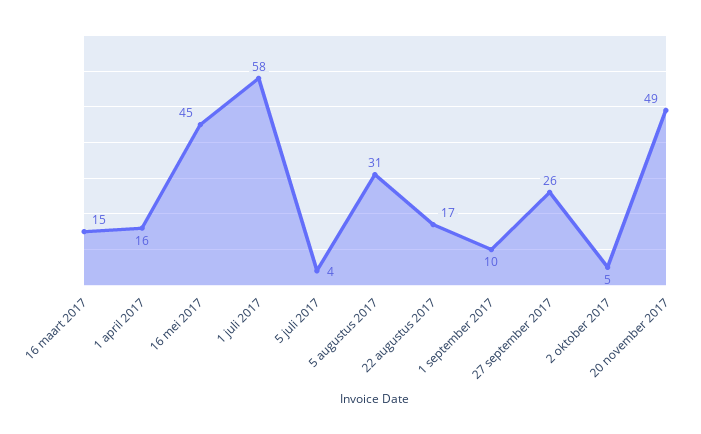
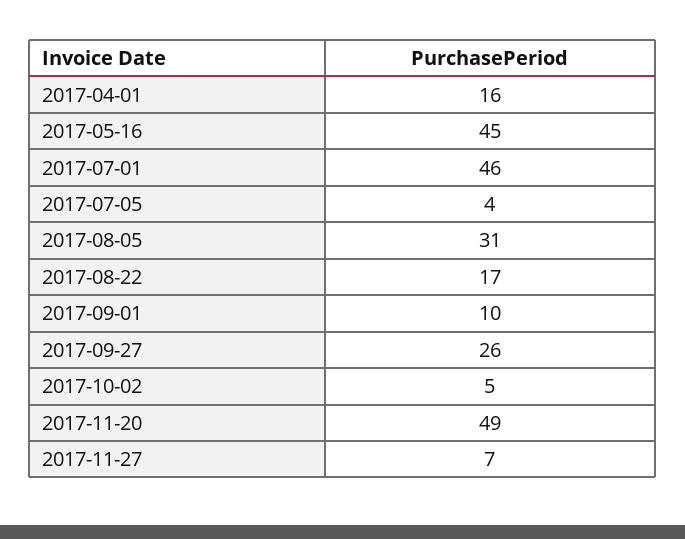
16 maart 2017: 15 -> none
1 juli 2017: 58 -> 46
2017-11-27: none -> 7

